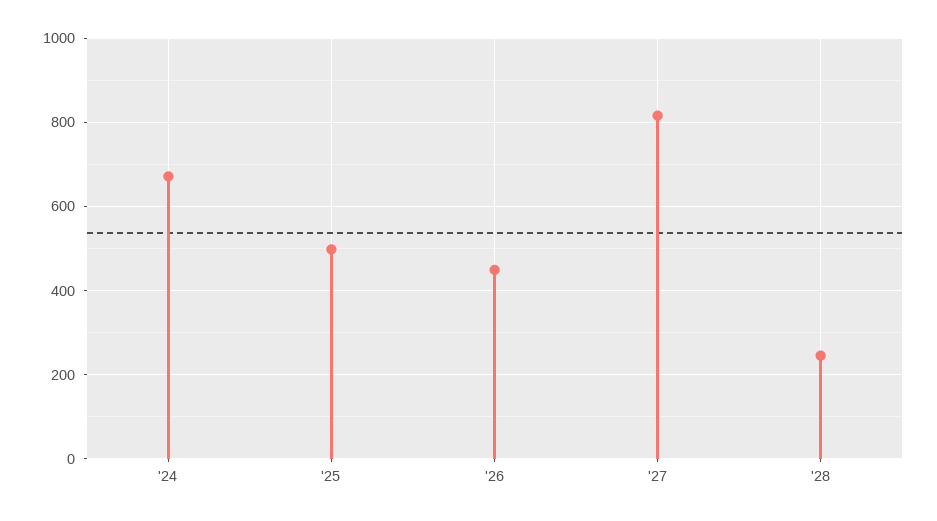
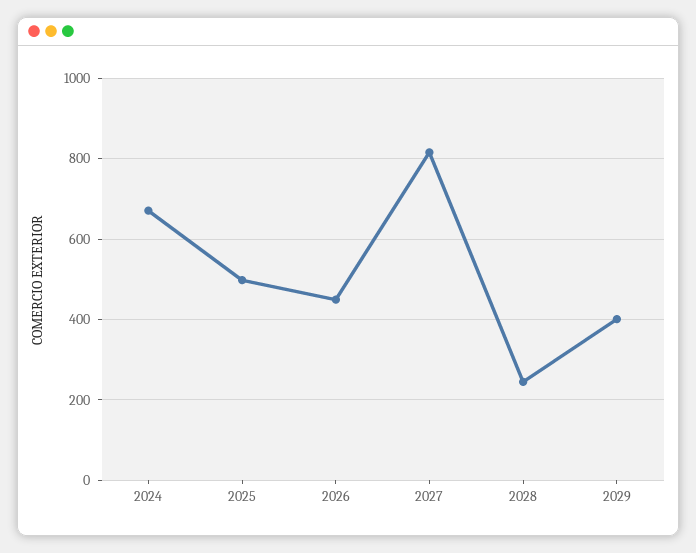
2029: none -> 400

